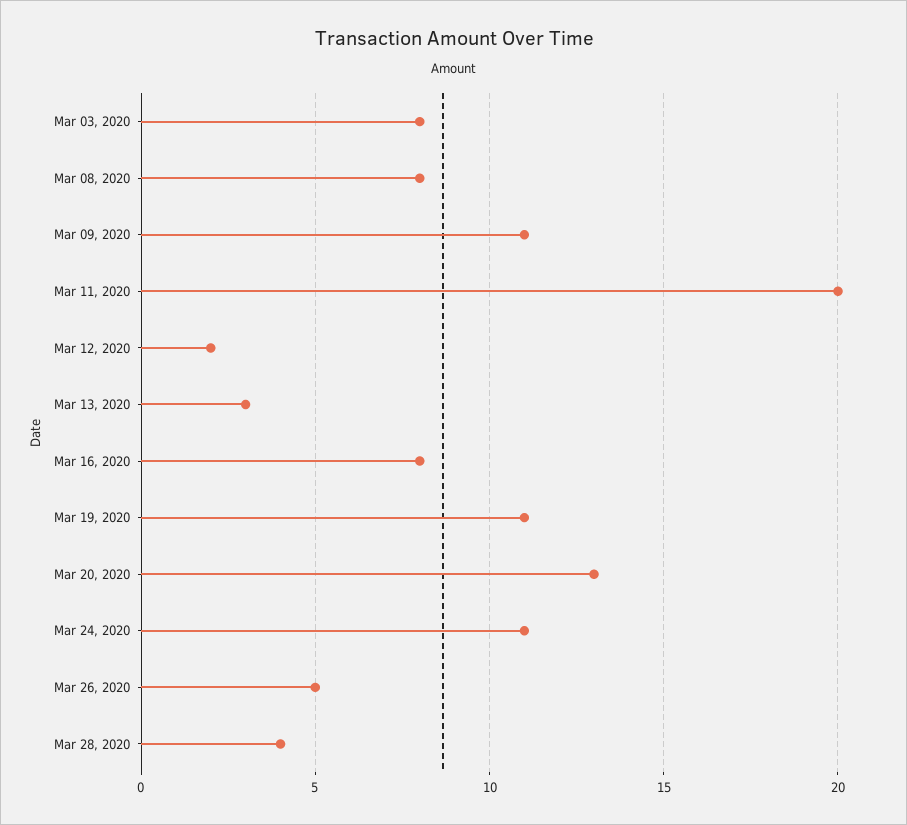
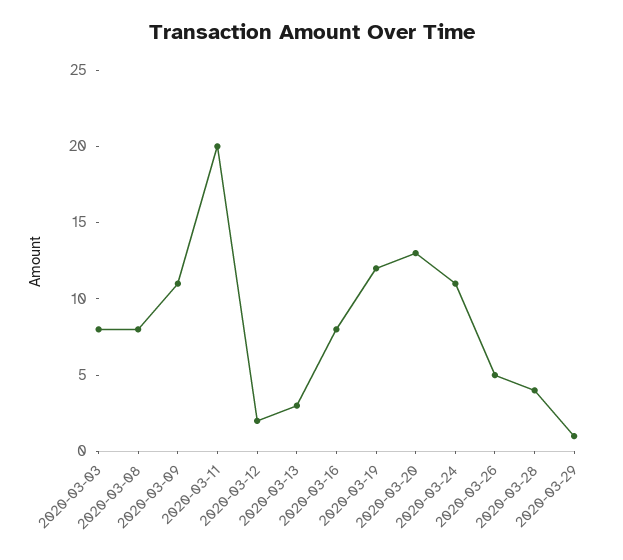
Mar 19, 2020: 11 -> 12
2020-03-29: none -> 1

